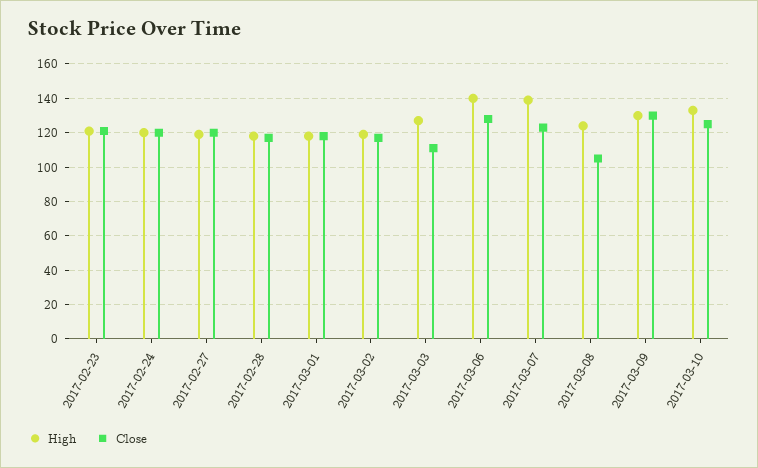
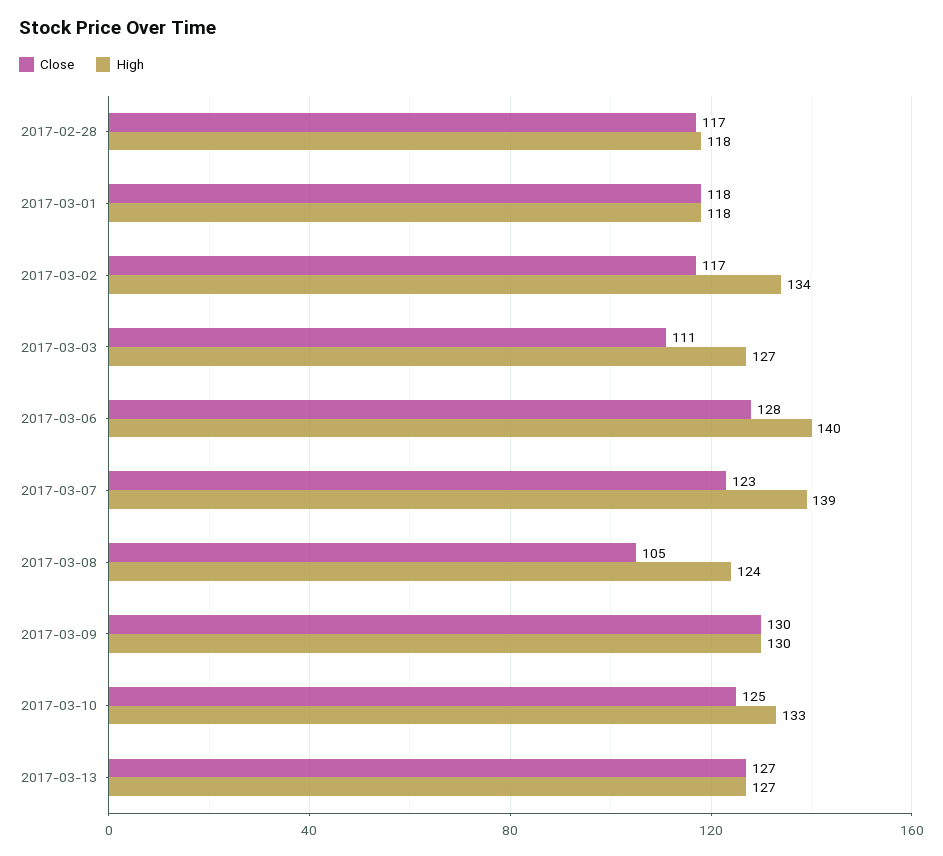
High, 2017-02-23: 120 -> none
Close, 2017-02-23: 120 -> none
High, 2017-02-24: 120 -> none
Close, 2017-02-24: 120 -> none
High, 2017-02-27: 120 -> none
Close, 2017-02-27: 120 -> none
High, 2017-03-02: 120 -> 134
Close, 2017-03-13: none -> 127
High, 2017-03-13: none -> 127

